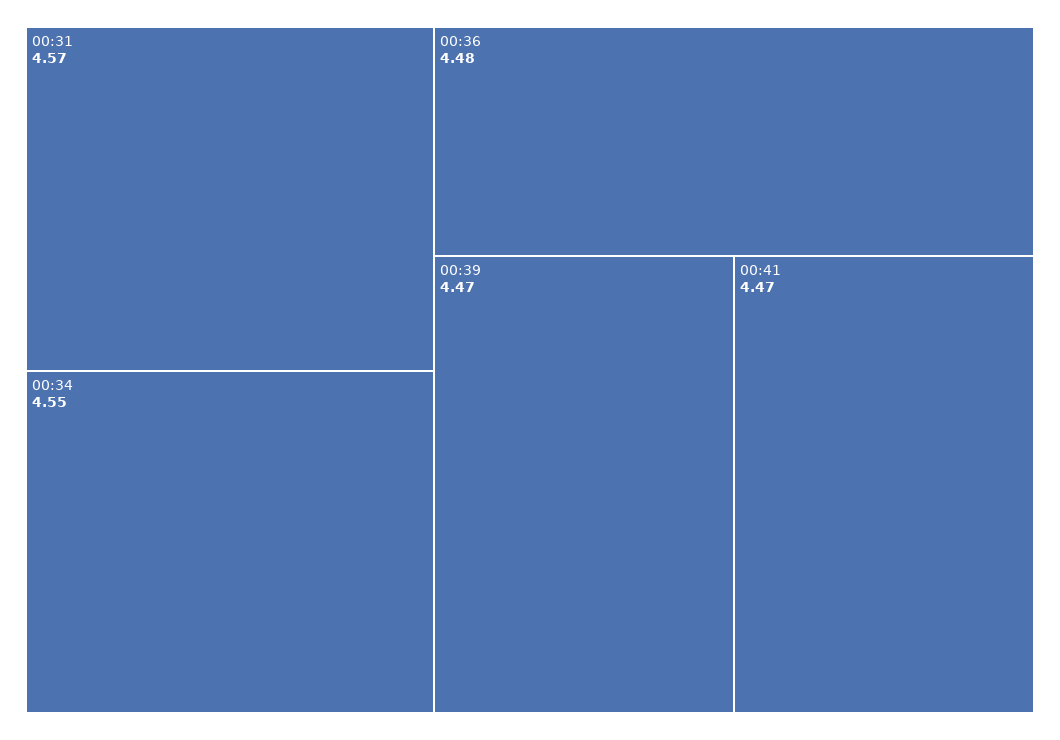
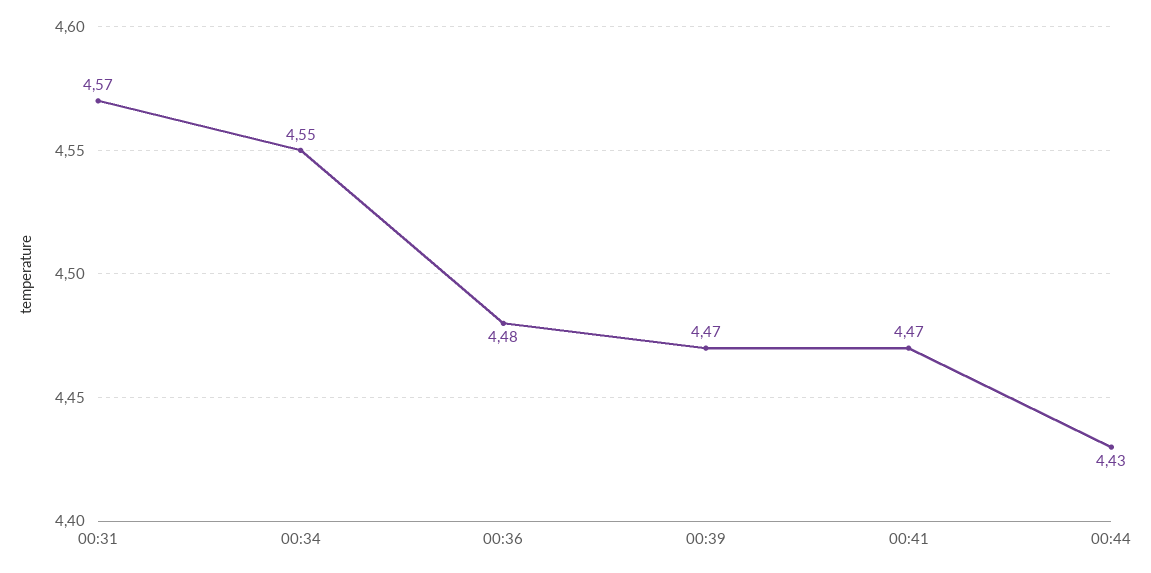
00:44: none -> 4.43

